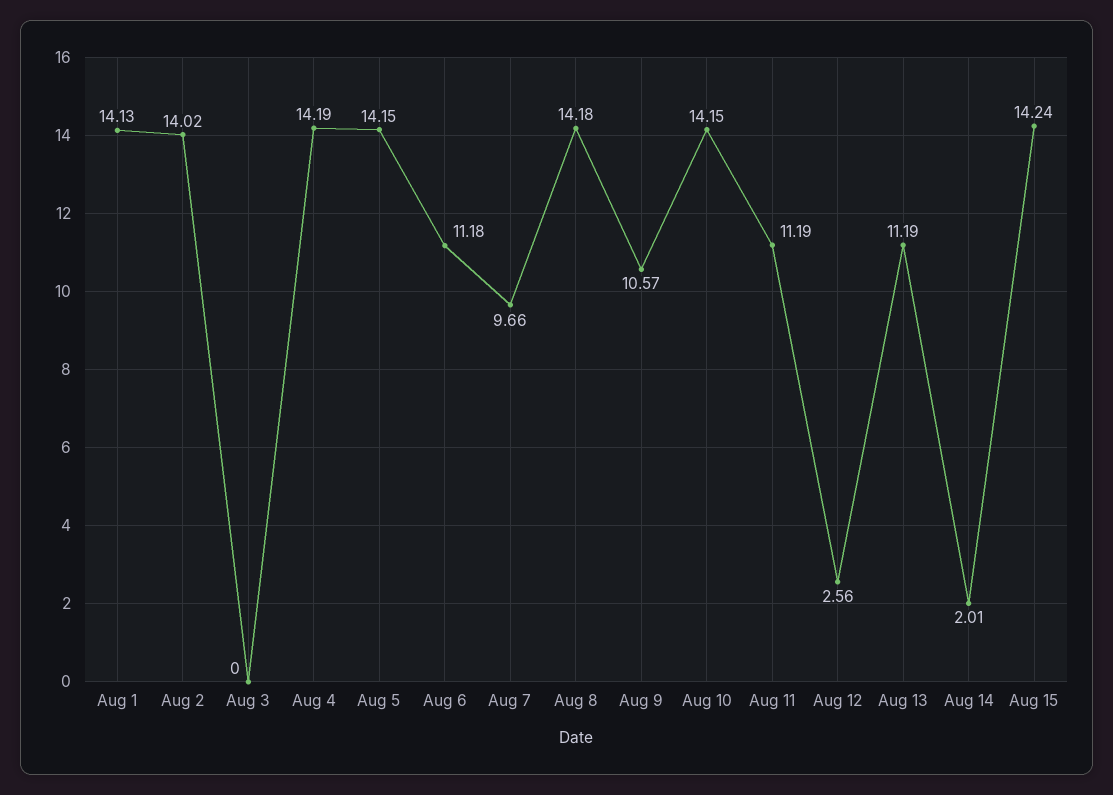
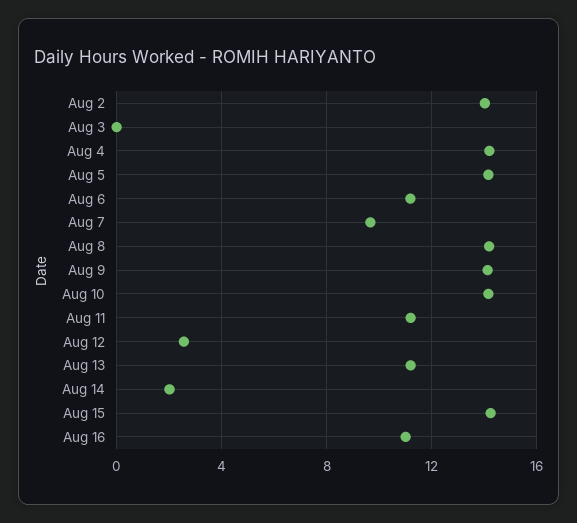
Aug 1: 14.13 -> none
Aug 9: 10.57 -> 14
Aug 16: none -> 11

